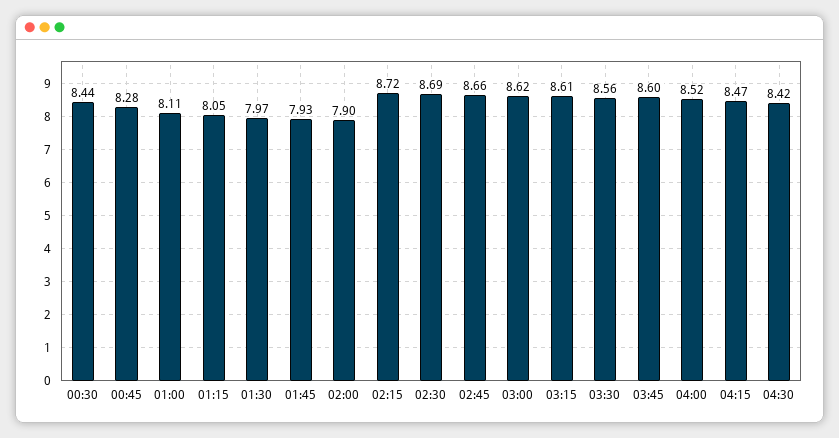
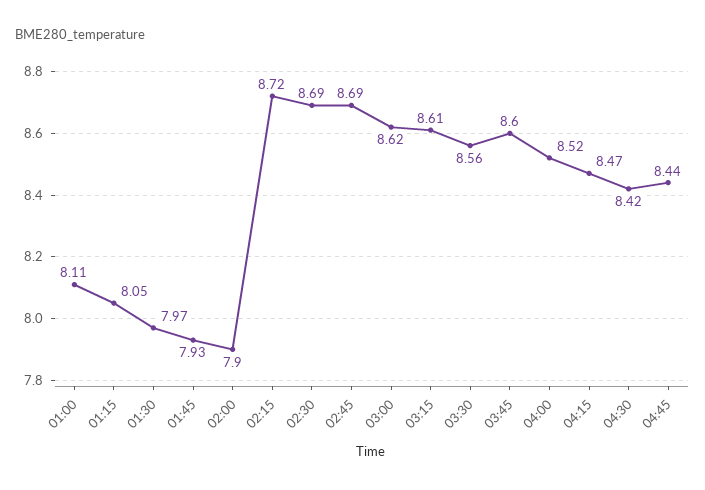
00:30: 8.44 -> none
00:45: 8.28 -> none
02:45: 8.66 -> 8.69
04:45: none -> 8.44

